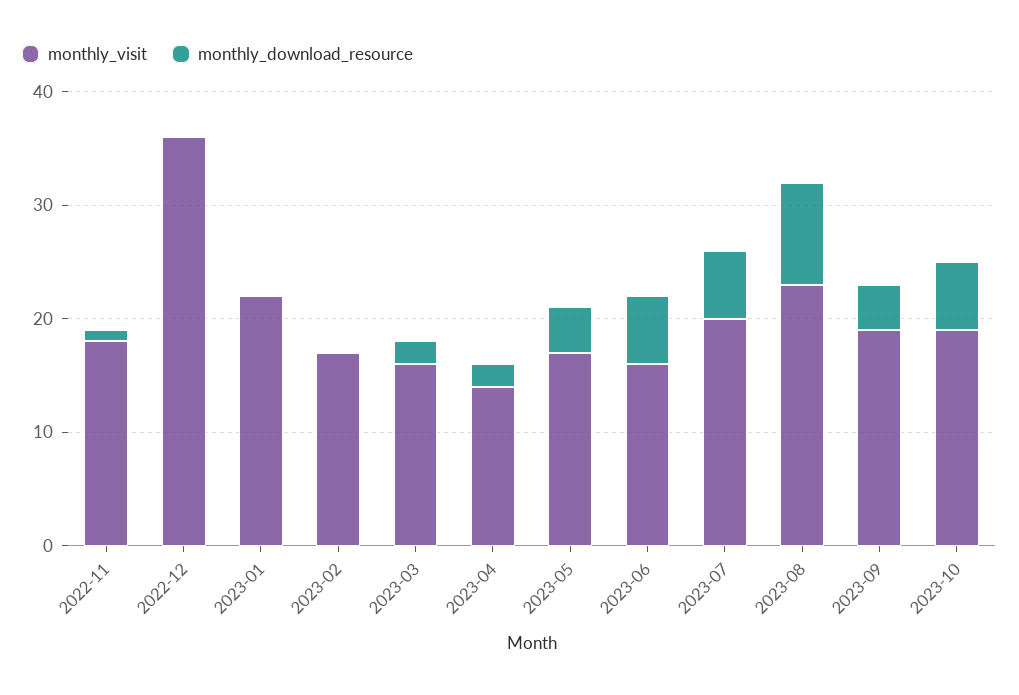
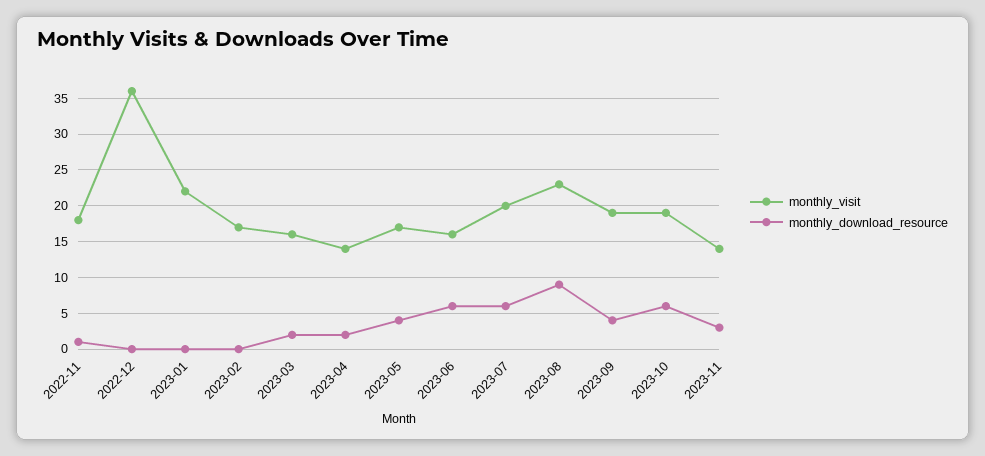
monthly_visit, 2023-11: none -> 14
monthly_download_resource, 2023-11: none -> 3

